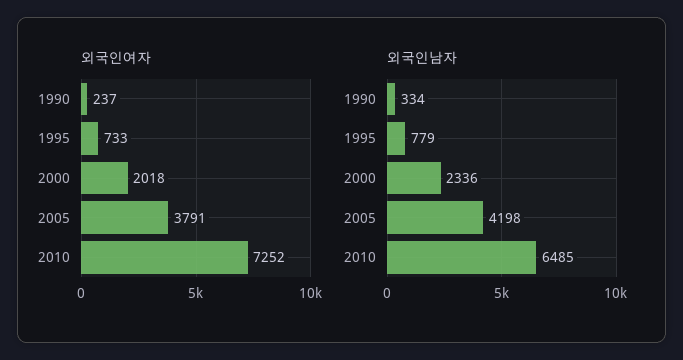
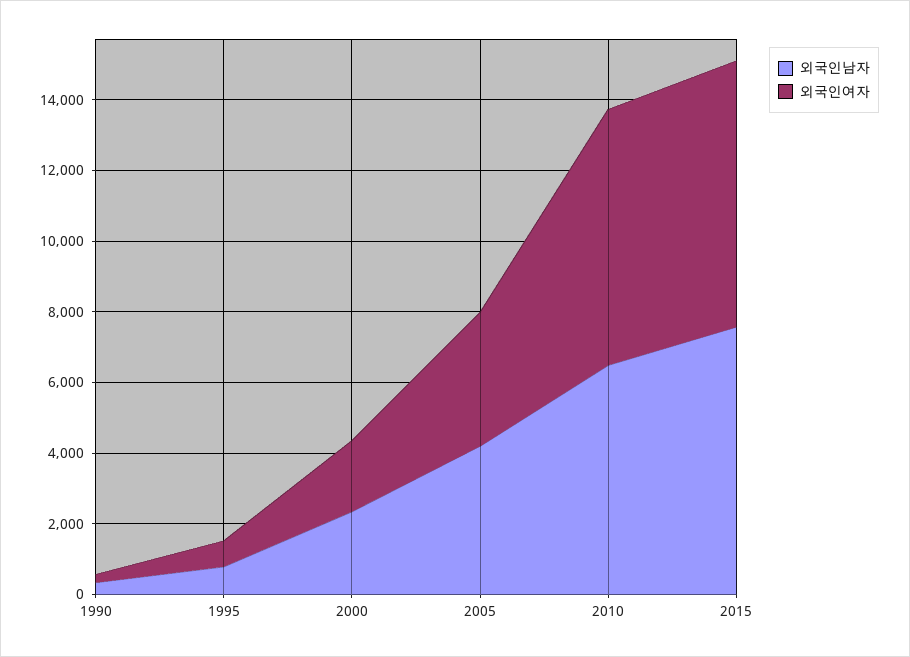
외국인남자, 2015: none -> 7500
외국인여자, 2015: none -> 7500

